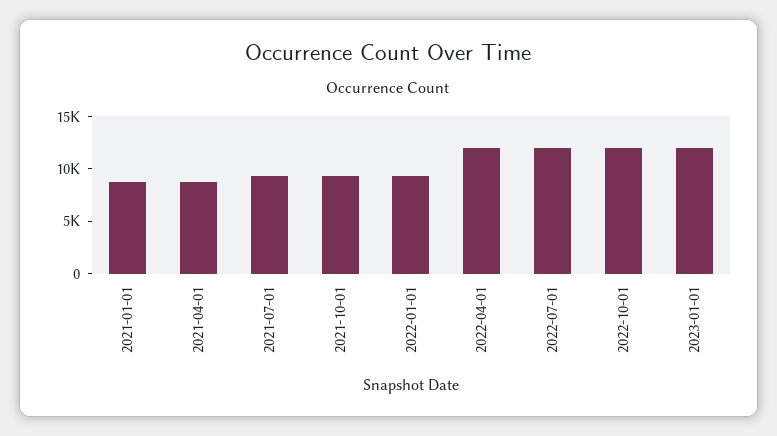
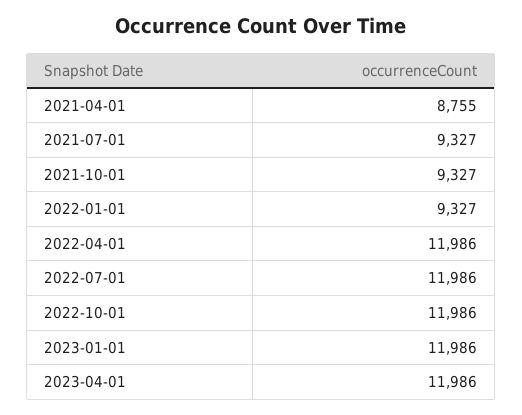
2021-01-01: 9000 -> none
2023-04-01: none -> 11986

